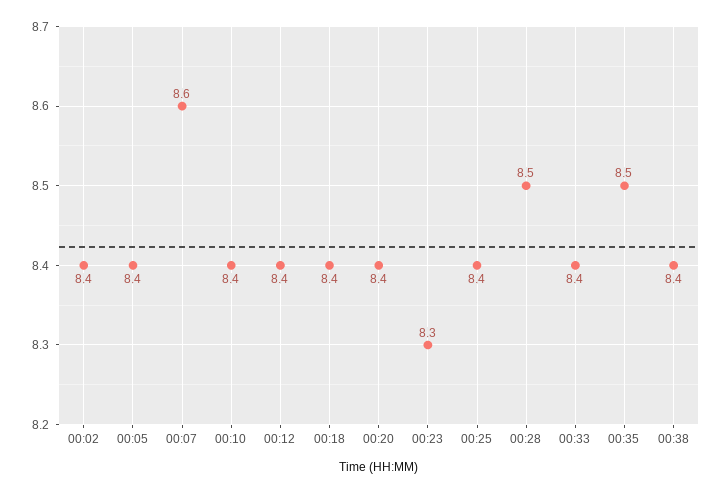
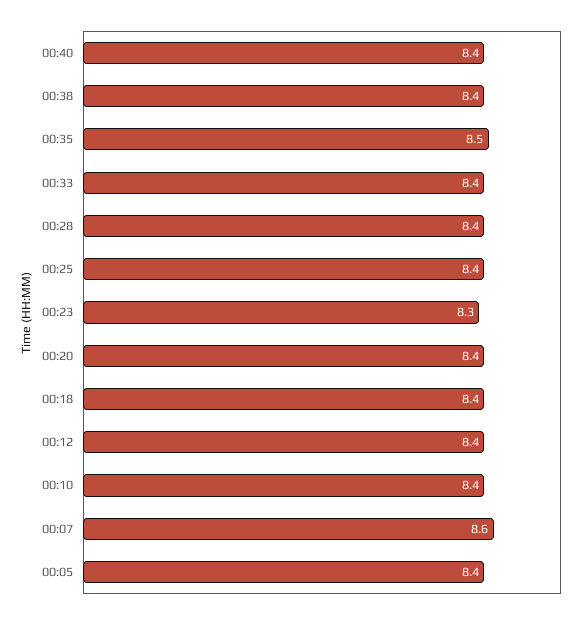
00:02: 8.4 -> none
00:28: 8.5 -> 8.4
00:40: none -> 8.4

